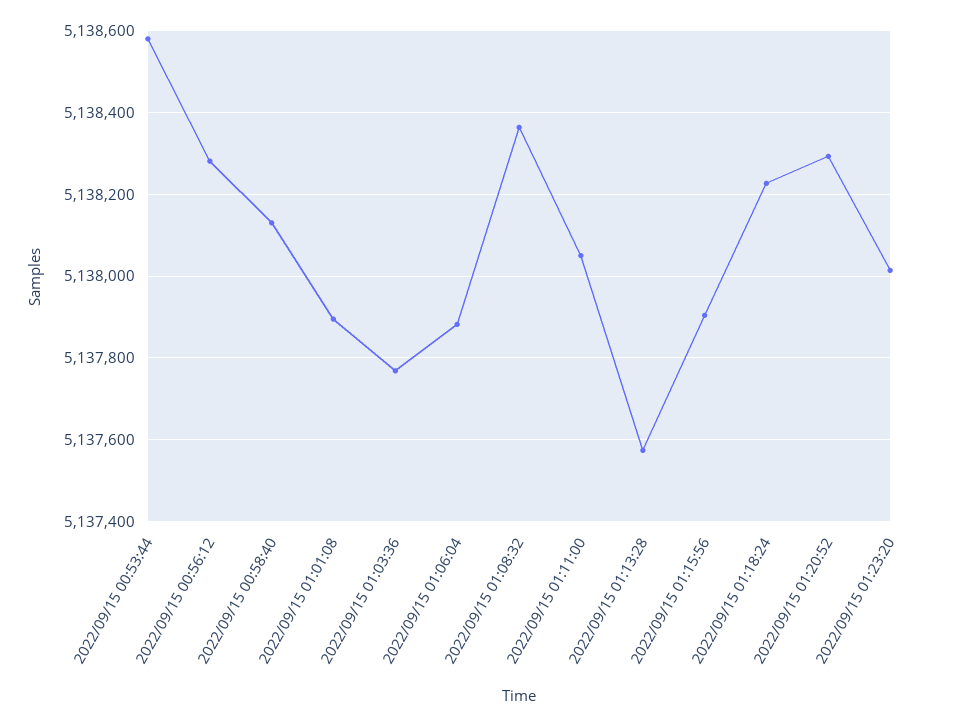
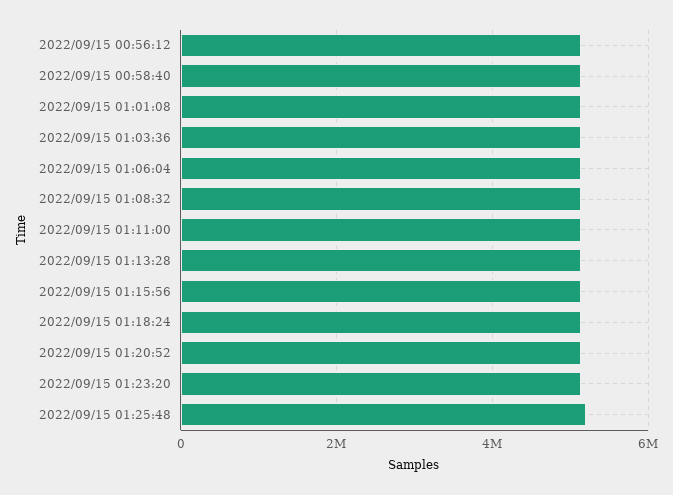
2022/09/15 00:53:44: 5138580 -> none
2022/09/15 01:25:48: none -> 5200000

